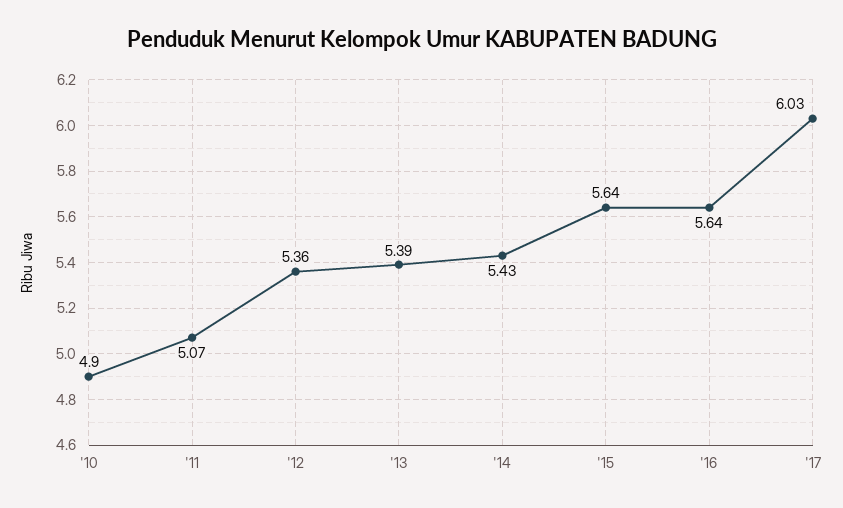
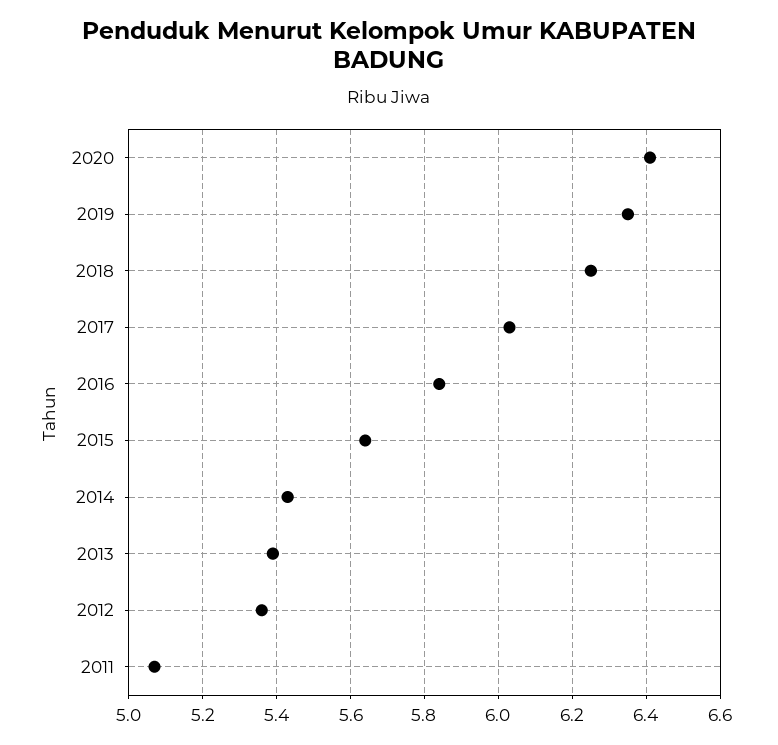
'10: 4.9 -> none
'16: 5.64 -> 5.85
2020: none -> 6.4
2019: none -> 6.35
2018: none -> 6.25

